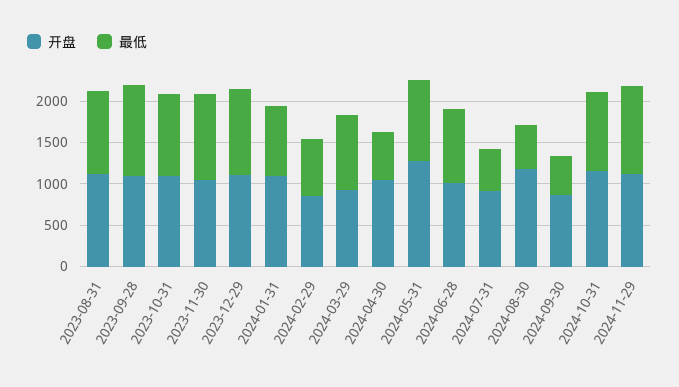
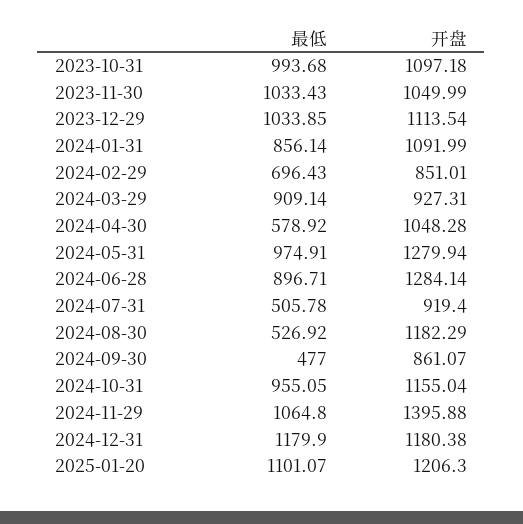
开盘, 2023-08-31: 1100 -> none
最低, 2023-08-31: 1000 -> none
开盘, 2023-09-28: 1100 -> none
最低, 2023-09-28: 1100 -> none
开盘, 2024-06-28: 1000 -> 1284.14
开盘, 2024-11-29: 1100 -> 1395.88
最低, 2024-12-31: none -> 1179.9
开盘, 2024-12-31: none -> 1180.38
最低, 2025-01-20: none -> 1101.07
开盘, 2025-01-20: none -> 1206.3

